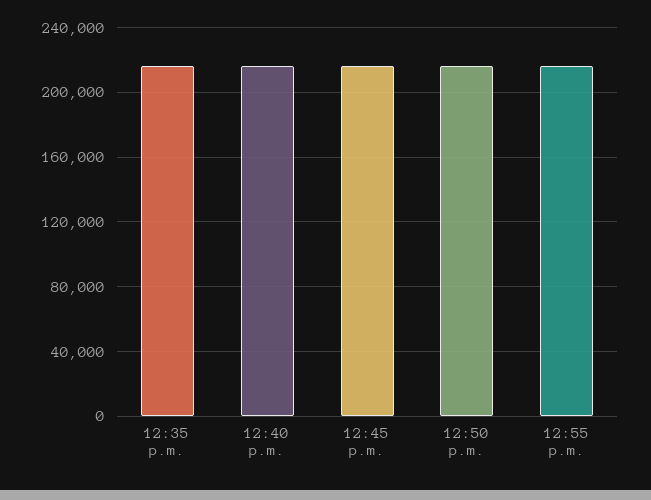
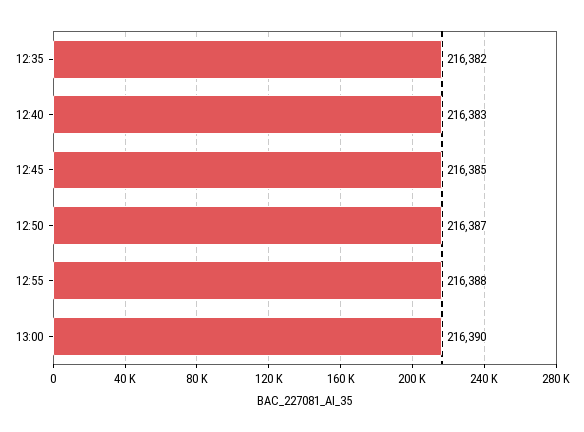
13:00: none -> 216390

